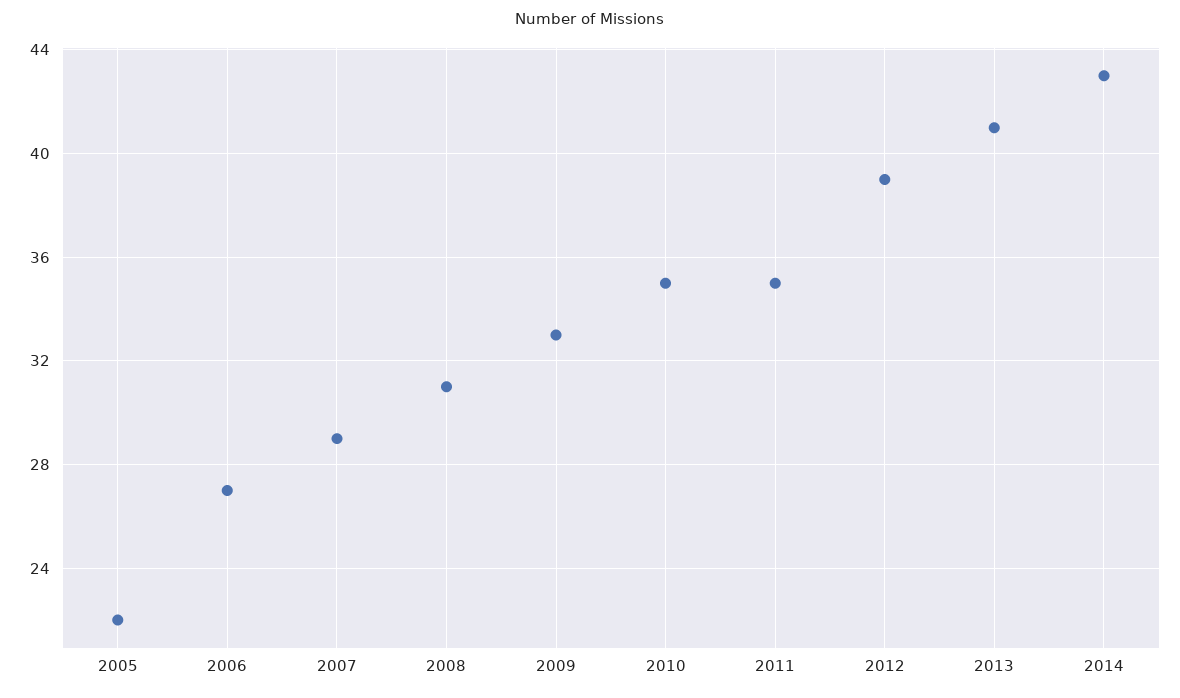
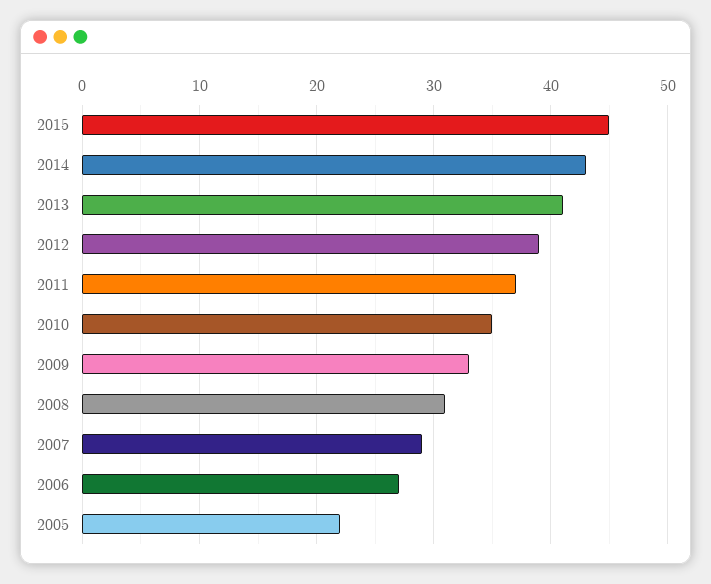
2011: 35 -> 37
2015: none -> 45

